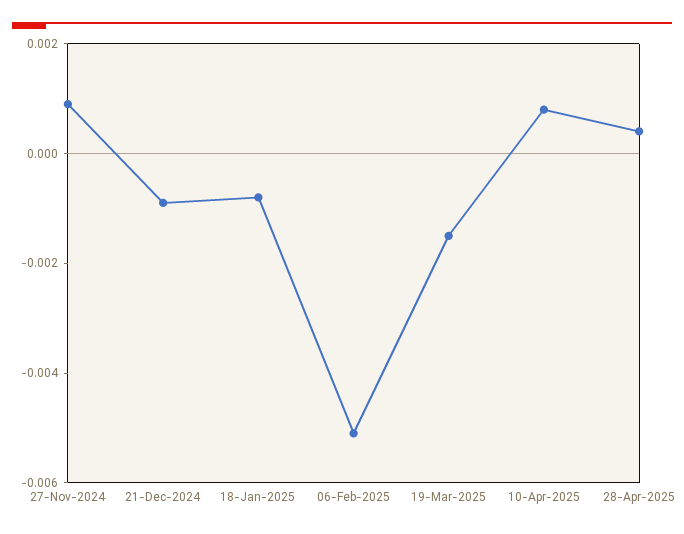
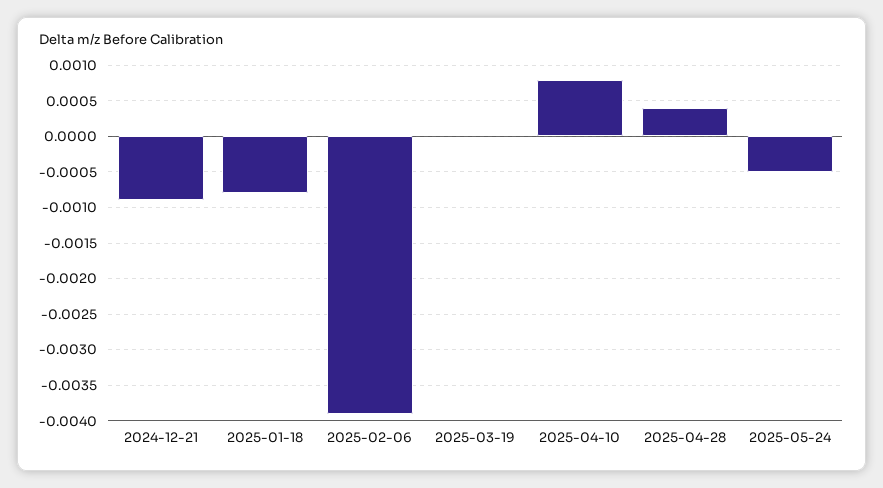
27-Nov-2024: 0.001 -> none
06-Feb-2025: -0.005 -> -0.0039
19-Mar-2025: -0.0015 -> 0
2025-05-24: none -> -0.0005

